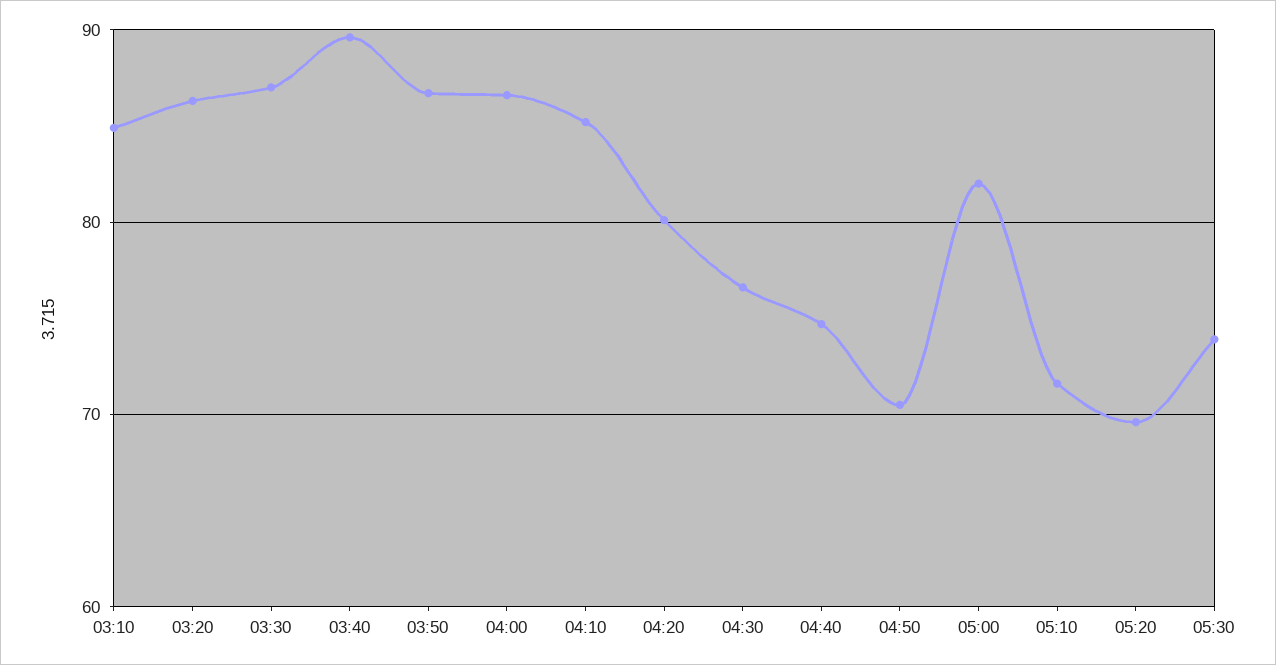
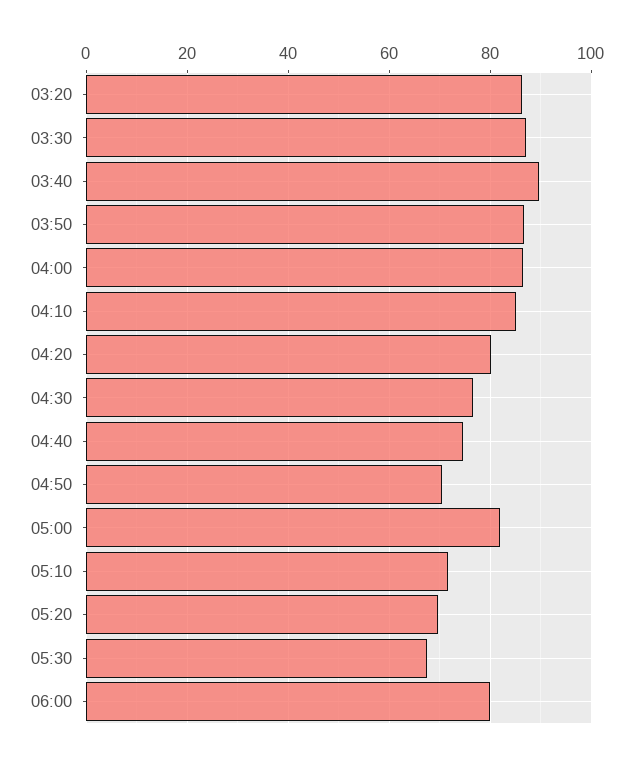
03:10: 85 -> none
05:30: 74 -> 68
06:00: none -> 80

